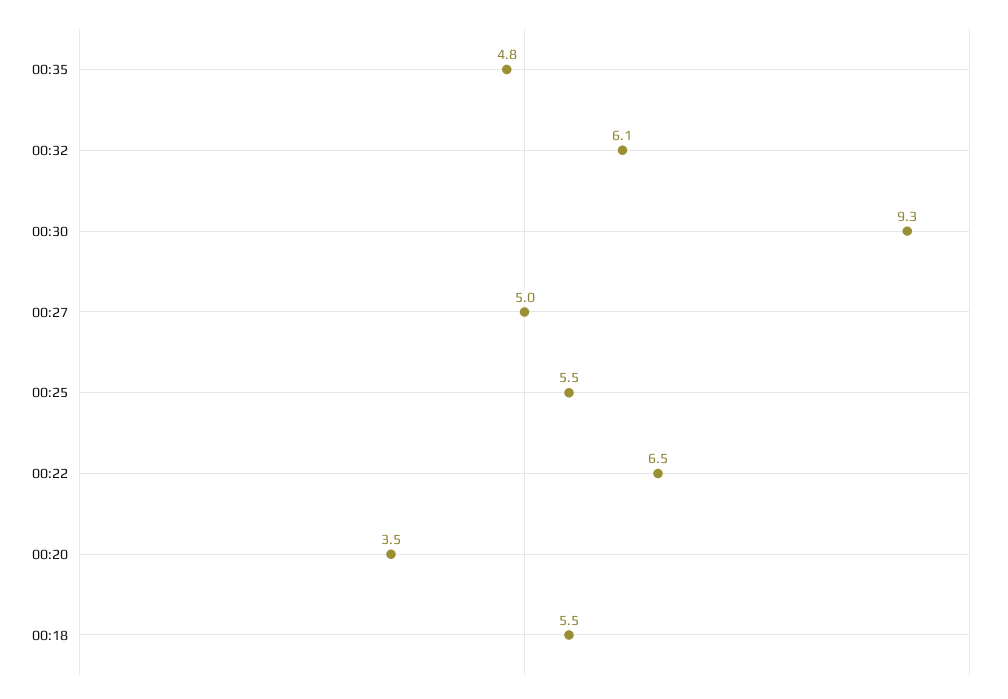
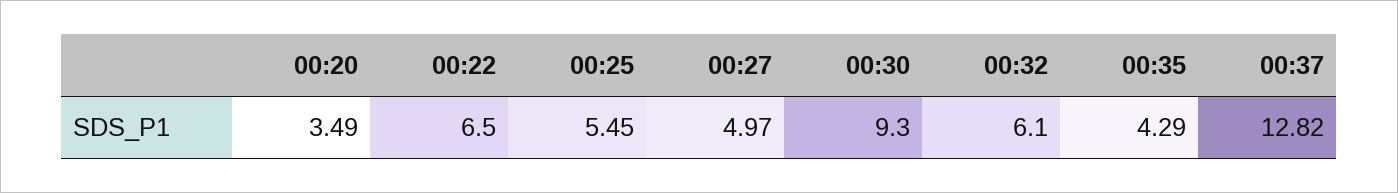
00:35: 4.8 -> 4.29
00:18: 5.5 -> none
00:37: none -> 12.82

